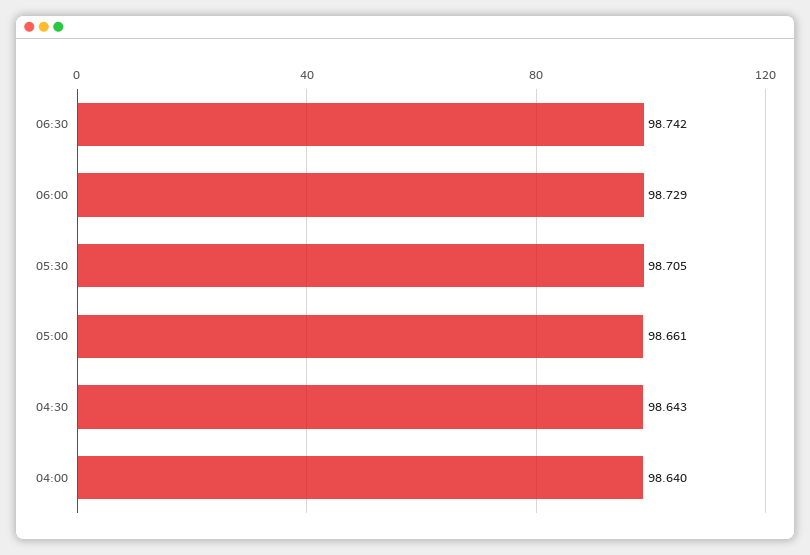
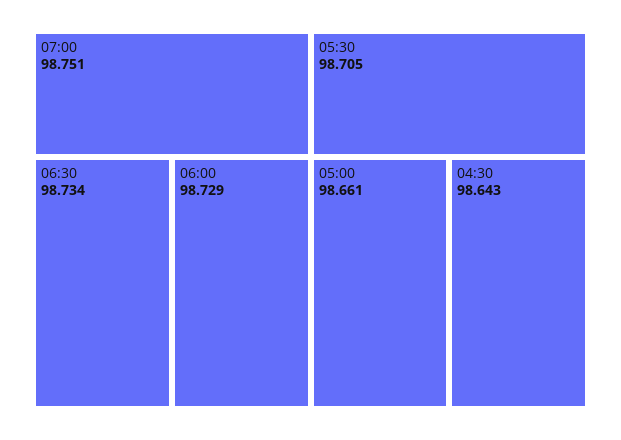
06:30: 98.742 -> 98.734
04:00: 98.64 -> none
07:00: none -> 98.751

